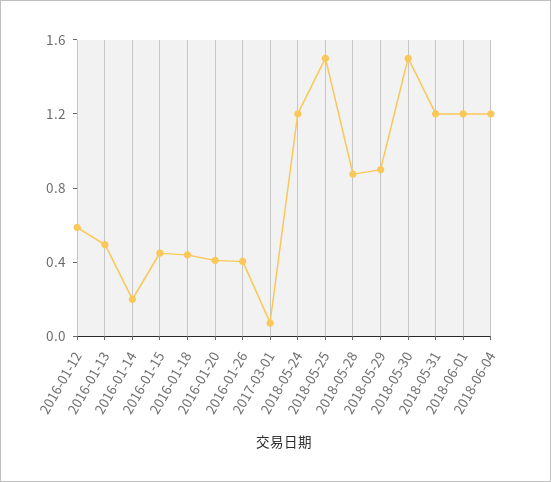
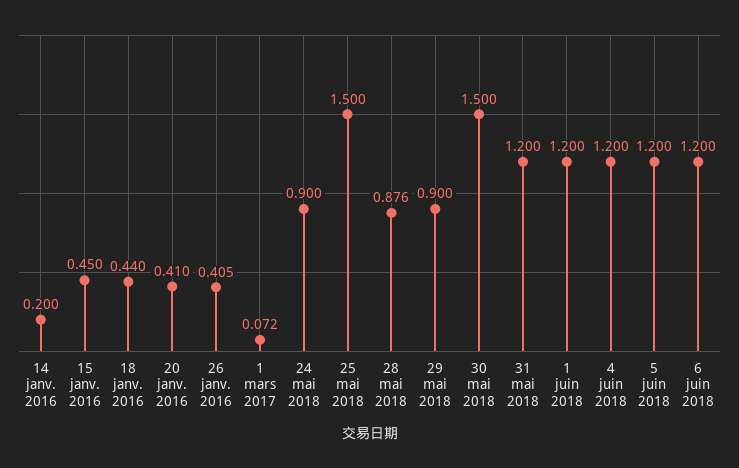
2016-01-12: 0.6 -> none
2016-01-13: 0.5 -> none
2018-05-24: 1.2 -> 0.9
5 juin 2018: none -> 1.2
6 juin 2018: none -> 1.2

